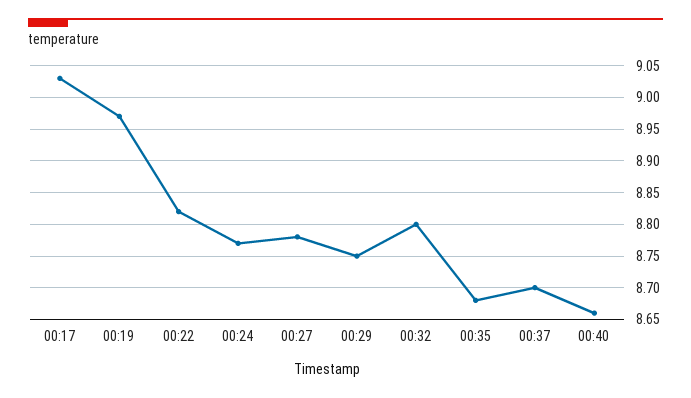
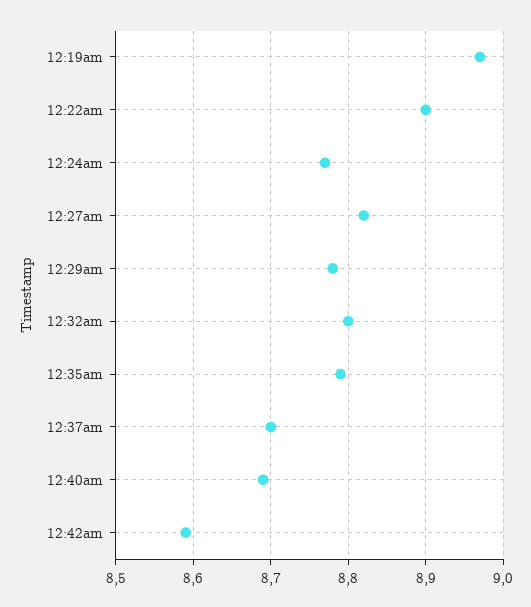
00:17: 9.03 -> none
00:22: 8.82 -> 8.9
00:27: 8.78 -> 8.82
00:29: 8.75 -> 8.78
00:35: 8.68 -> 8.79
00:40: 8.66 -> 8.69
12:42am: none -> 8.59

